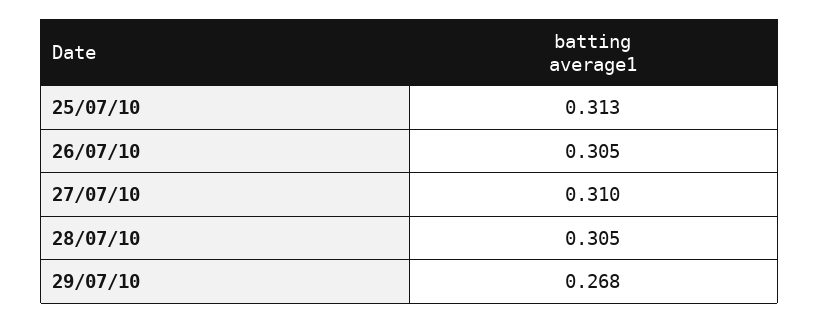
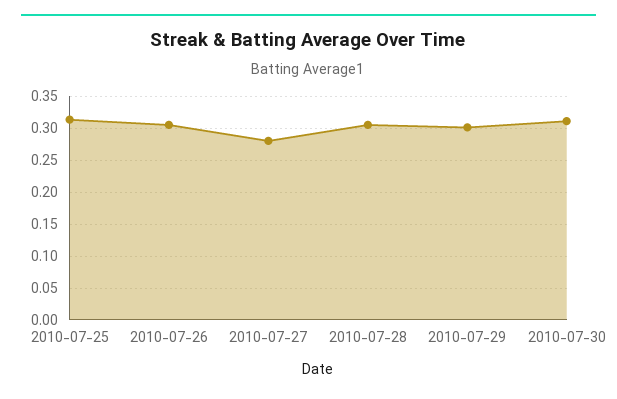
27/07/10: 0.31 -> 0.28
29/07/10: 0.268 -> 0.3
2010-07-30: none -> 0.31

